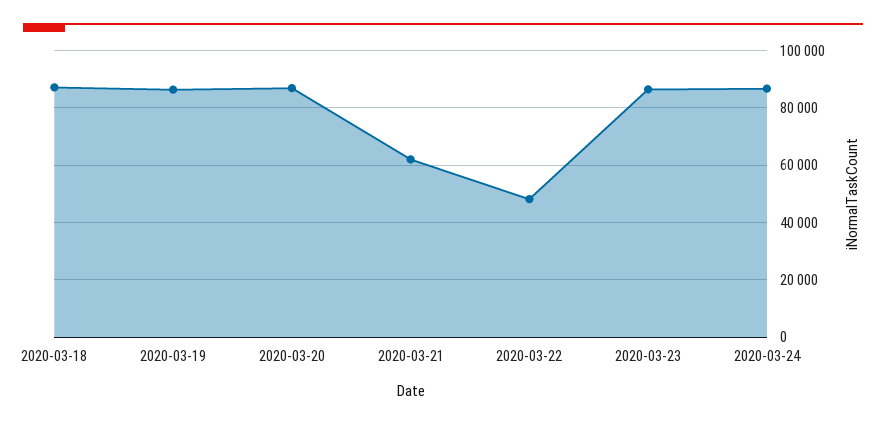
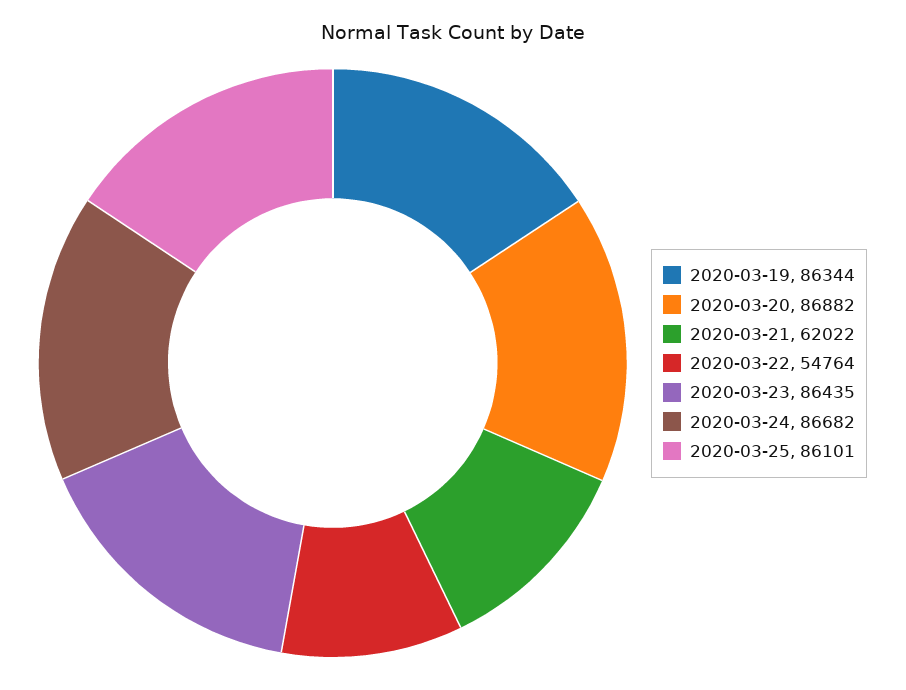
2020-03-18: 87500 -> none
2020-03-22: 47500 -> 54764
2020-03-25: none -> 86101

